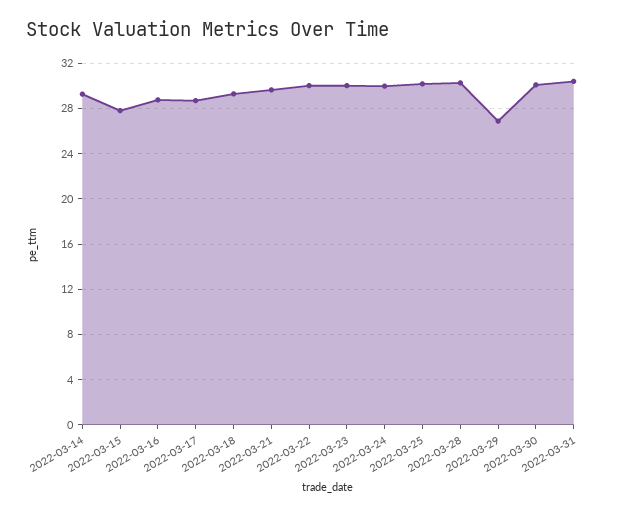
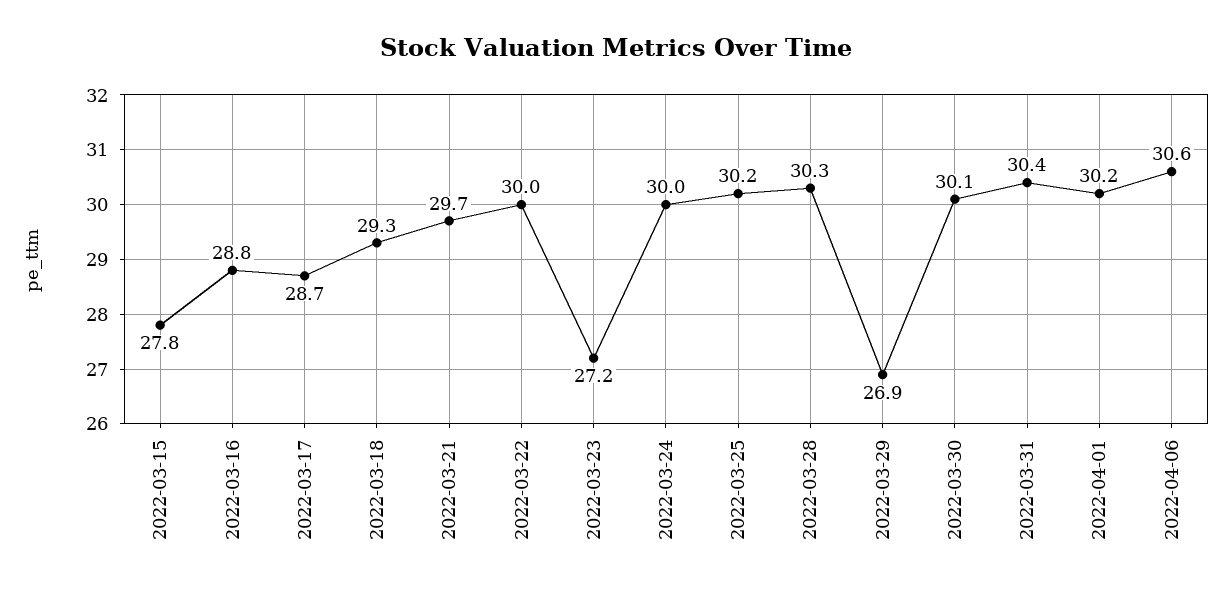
2022-03-14: 29 -> none
2022-03-23: 30 -> 27.2
2022-04-01: none -> 30.2
2022-04-06: none -> 30.6

